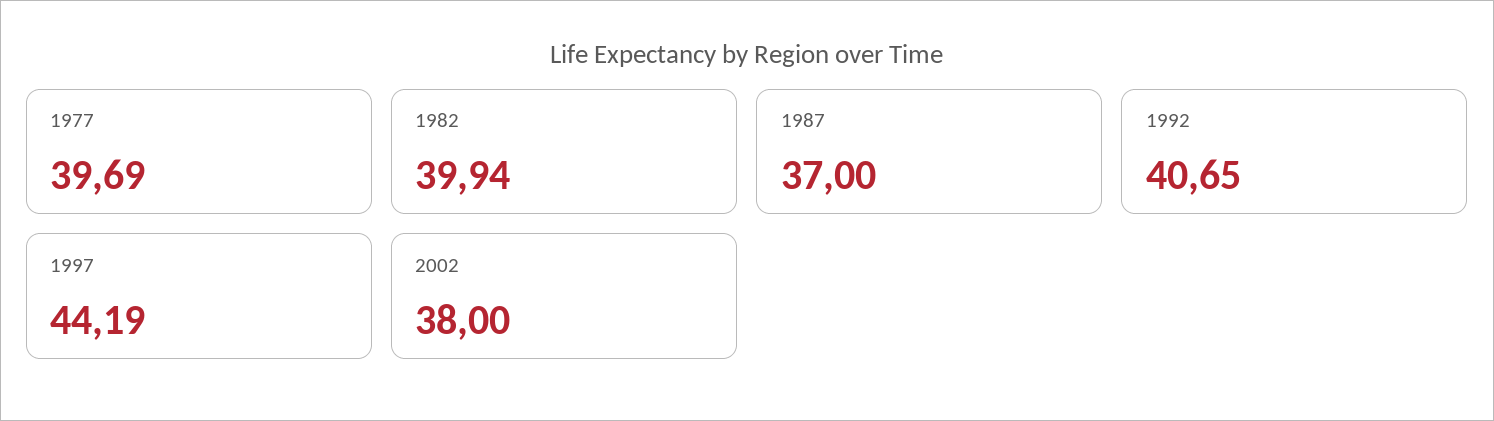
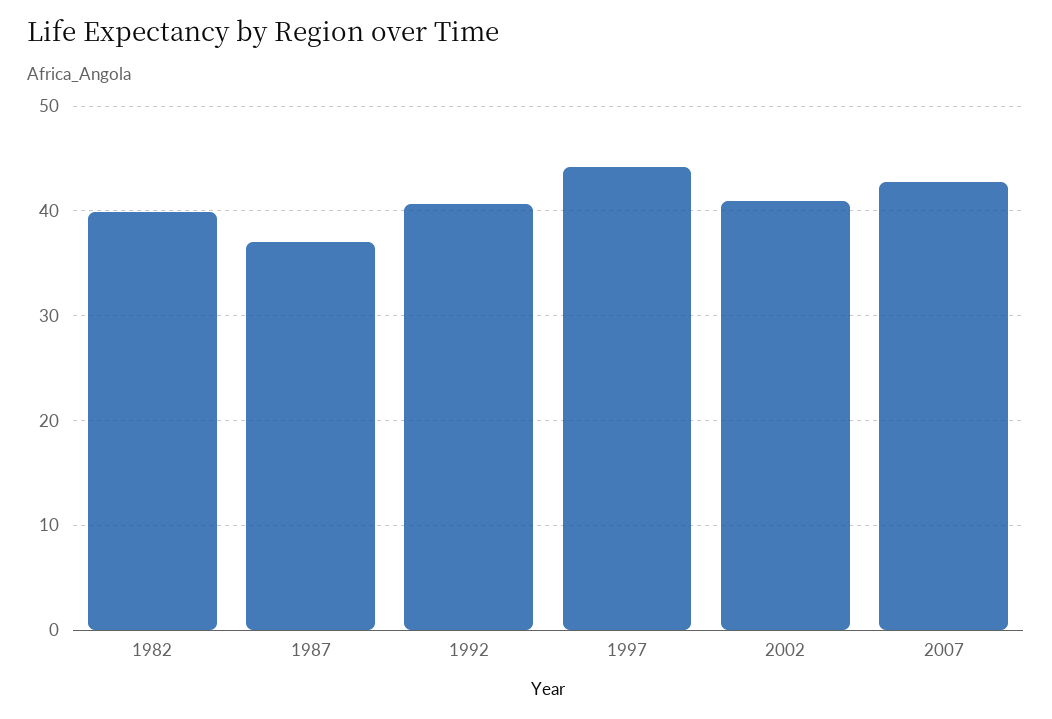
1977: 39.69 -> none
2002: 38 -> 41
2007: none -> 43

